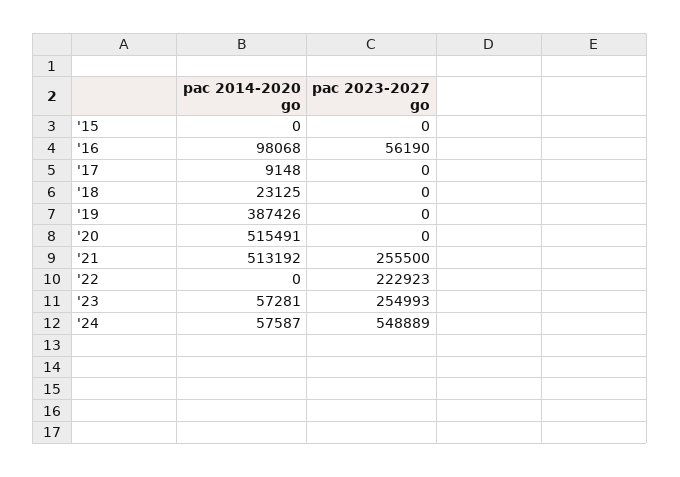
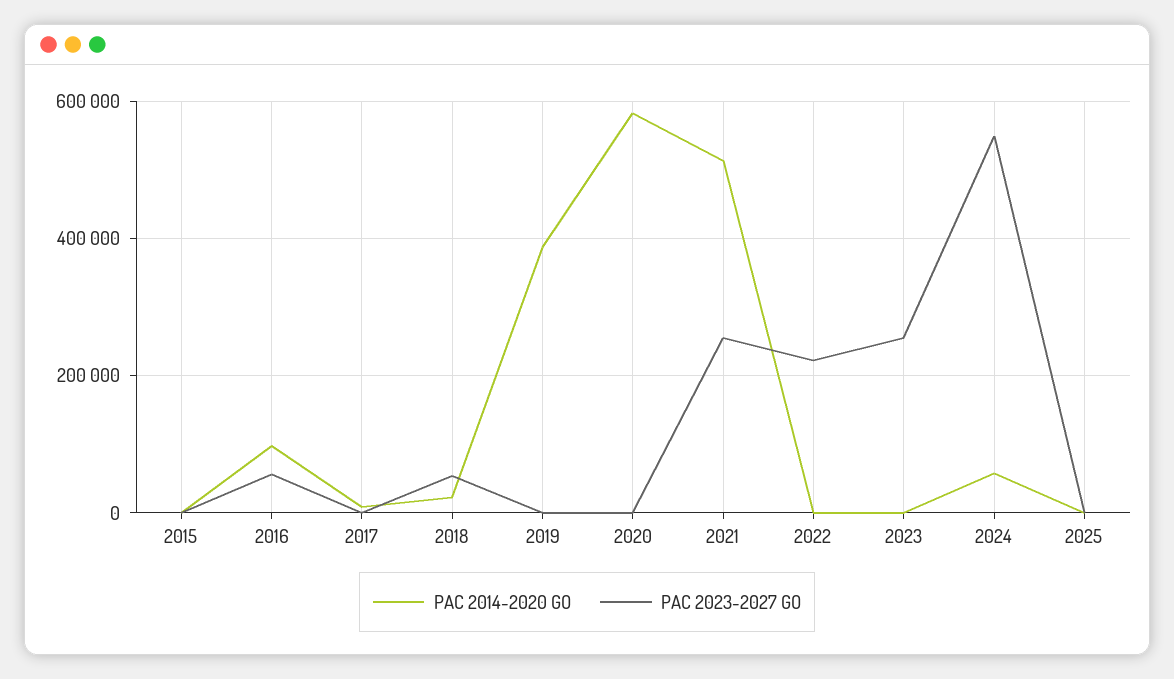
pac 2023-2027 go, '18: 0 -> 60000
pac 2014-2020 go, '20: 515491 -> 580000
pac 2014-2020 go, '23: 57281 -> 0
pac 2014-2020 go, 2025: none -> 0
pac 2023-2027 go, 2025: none -> 0

